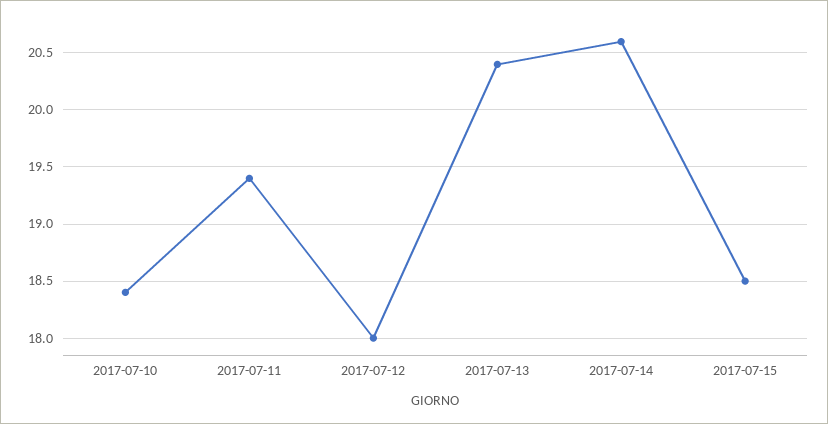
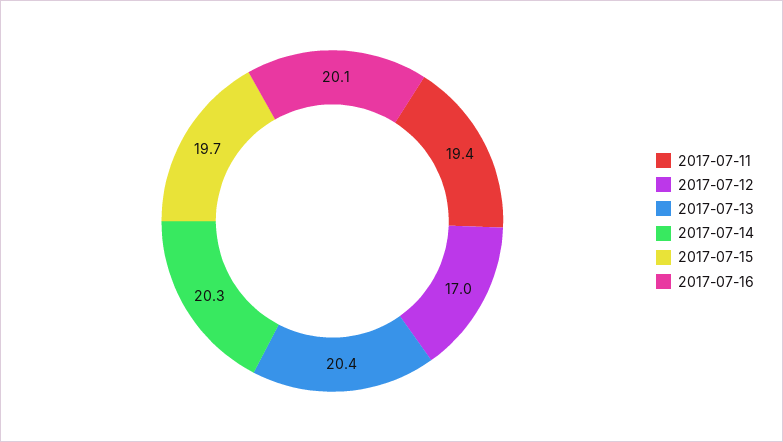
2017-07-10: 18.4 -> none
2017-07-12: 18 -> 17
2017-07-14: 20.6 -> 20.3
2017-07-15: 18.5 -> 19.7
2017-07-16: none -> 20.1

